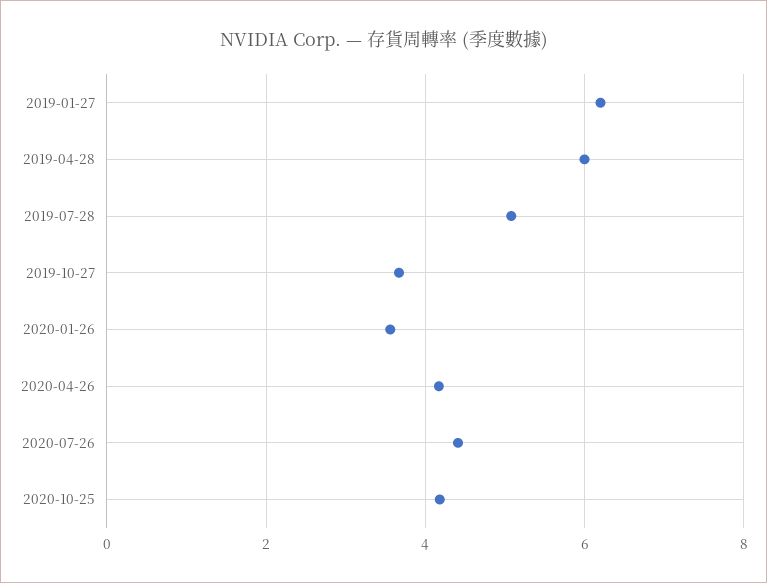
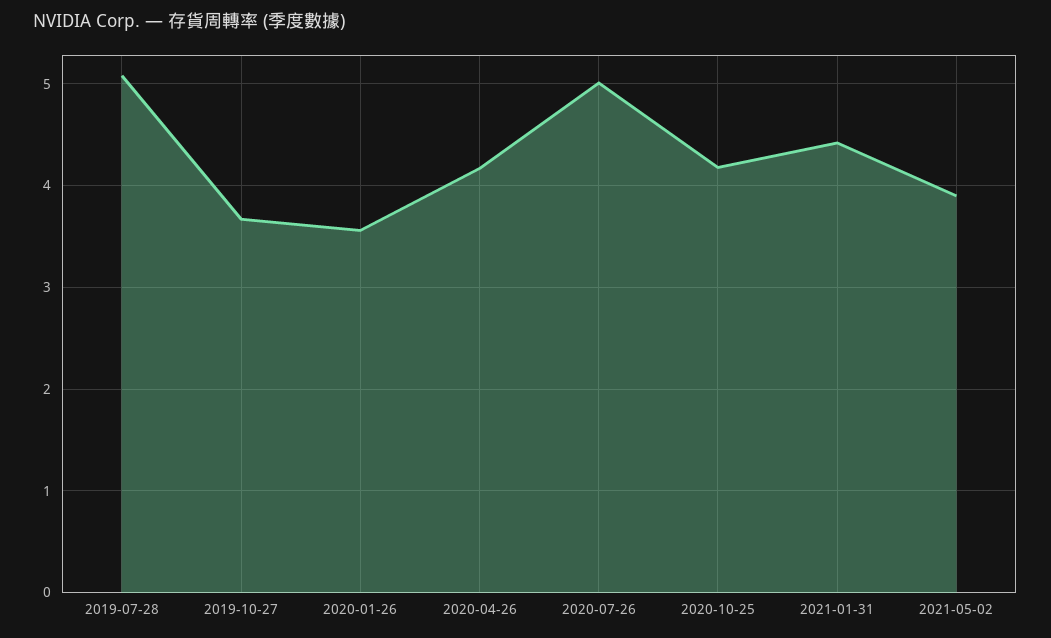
2019-01-27: 6.2 -> none
2019-04-28: 6 -> none
2020-07-26: 4.4 -> 5
2021-01-31: none -> 4.4
2021-05-02: none -> 3.9

